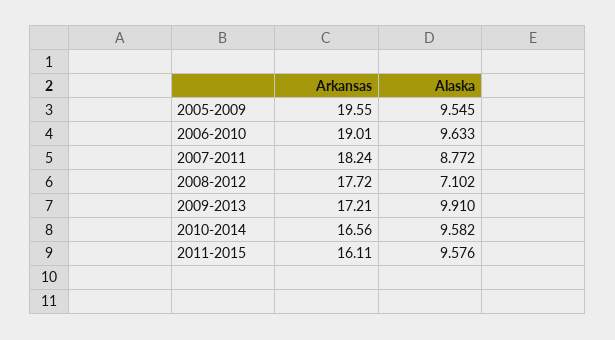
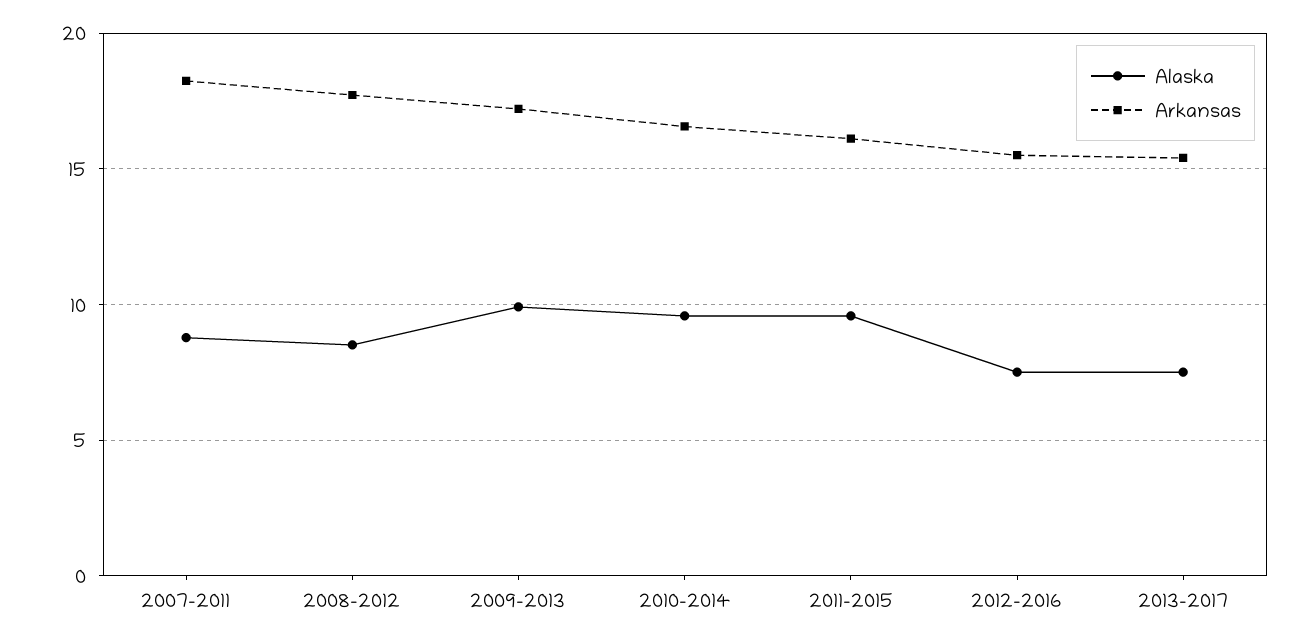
Arkansas, 2005-2009: 19.55 -> none
Alaska, 2005-2009: 9.545 -> none
Arkansas, 2006-2010: 19.01 -> none
Alaska, 2006-2010: 9.633 -> none
Alaska, 2008-2012: 7.102 -> 8.5
Alaska, 2012-2016: none -> 7.5
Arkansas, 2012-2016: none -> 15.5
Alaska, 2013-2017: none -> 7.5
Arkansas, 2013-2017: none -> 15.5

